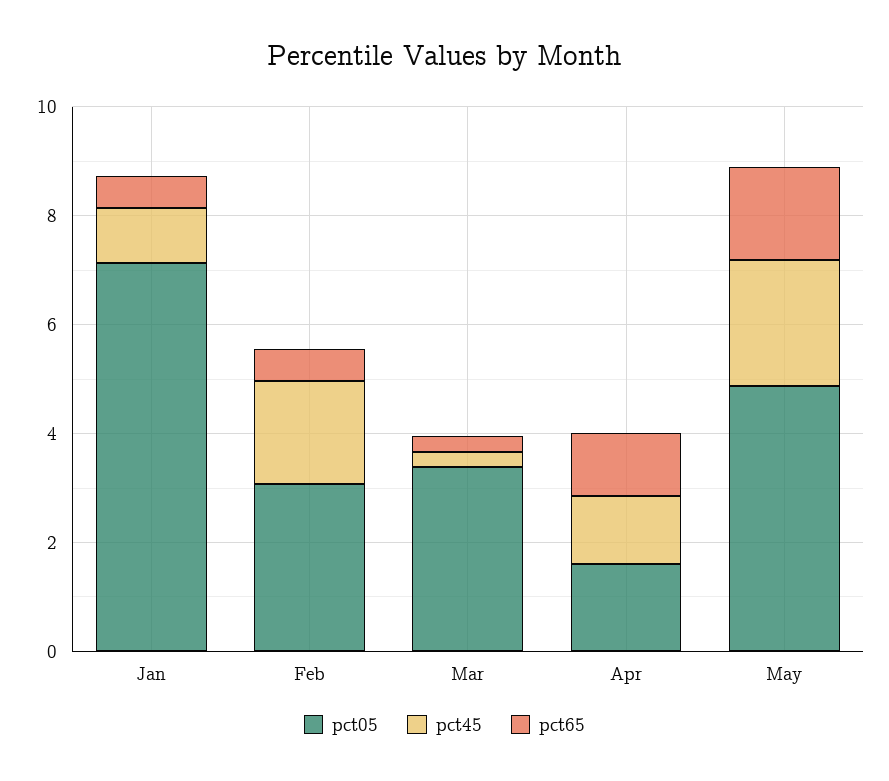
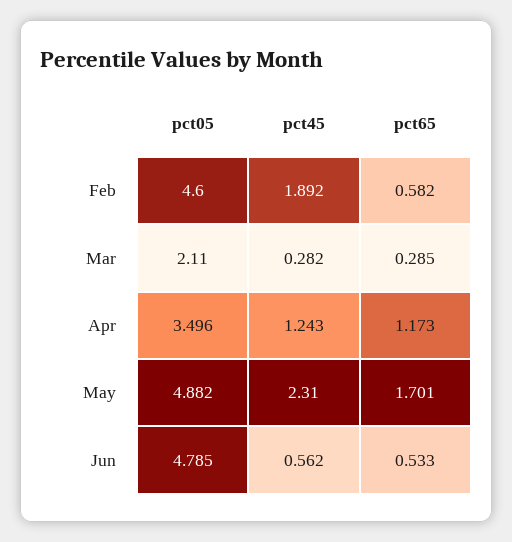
pct05, Jan: 7 -> none
pct45, Jan: 1 -> none
pct65, Jan: 0.5 -> none
pct05, Feb: 3 -> 4.6
pct05, Mar: 3.5 -> 2.11
pct05, Apr: 1.5 -> 3.496
pct05, Jun: none -> 4.785
pct45, Jun: none -> 0.562
pct65, Jun: none -> 0.533

